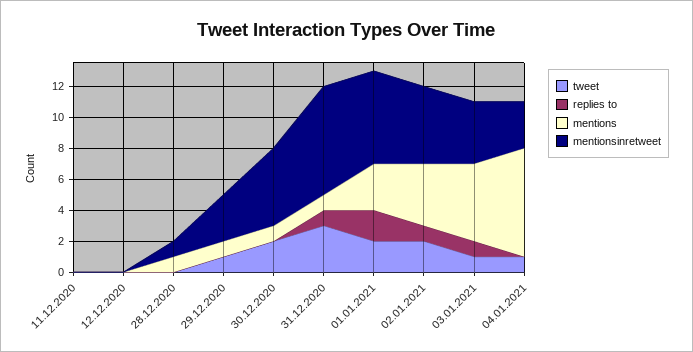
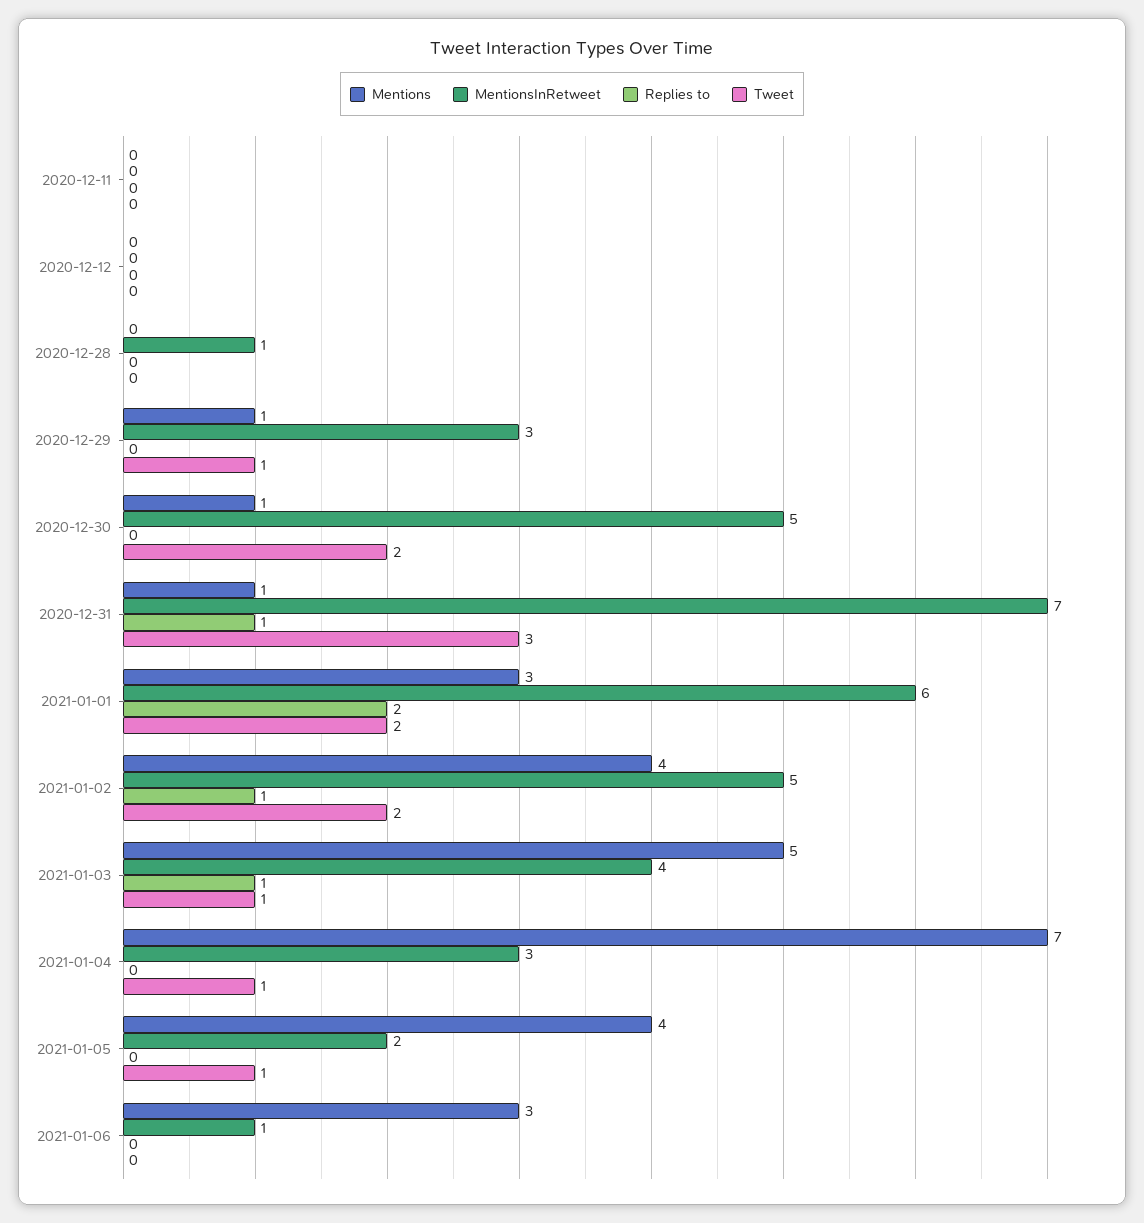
mentions, 28.12.2020: 1 -> 0
mentions, 2021-01-05: none -> 4
mentionsinretweet, 2021-01-05: none -> 2
replies to, 2021-01-05: none -> 0
tweet, 2021-01-05: none -> 1
mentions, 2021-01-06: none -> 3
mentionsinretweet, 2021-01-06: none -> 1
replies to, 2021-01-06: none -> 0
tweet, 2021-01-06: none -> 0

